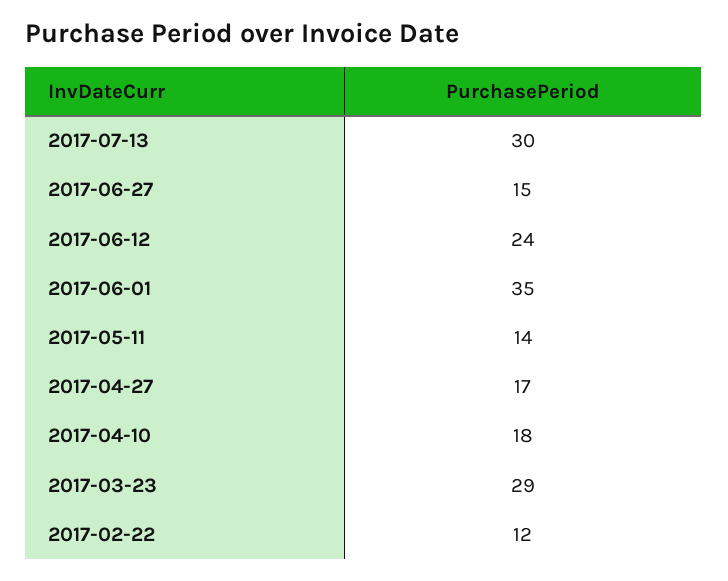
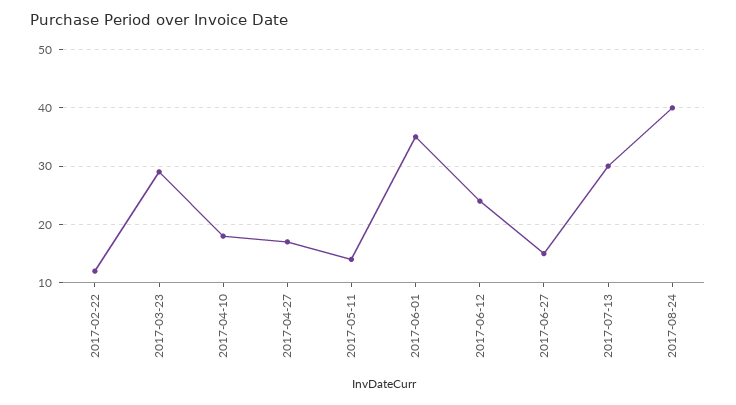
2017-08-24: none -> 40

